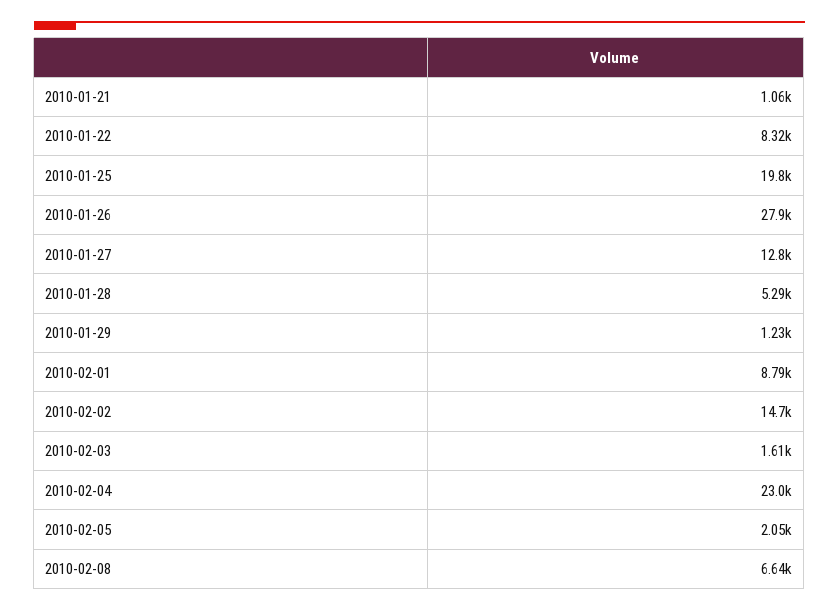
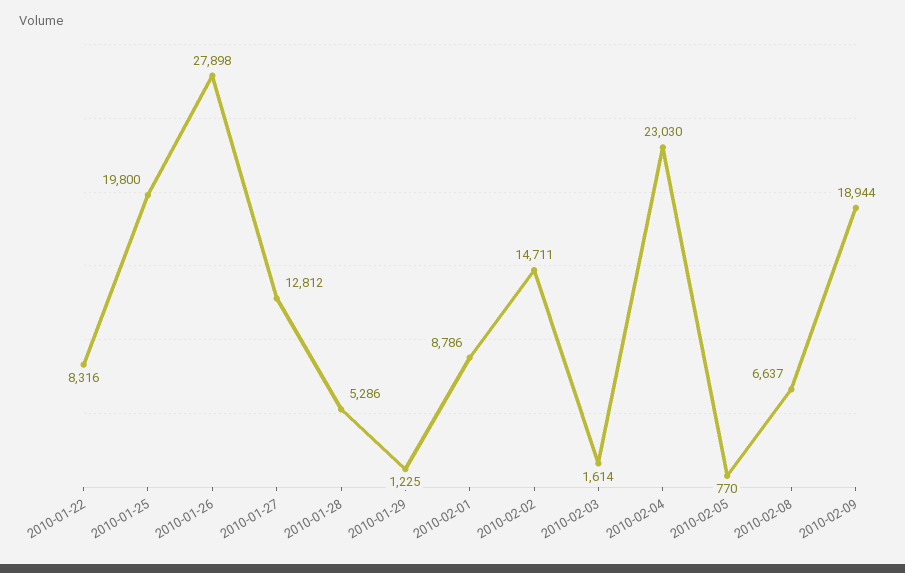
2010-01-21: 1060 -> none
2010-02-05: 2050 -> 770
2010-02-09: none -> 18944

